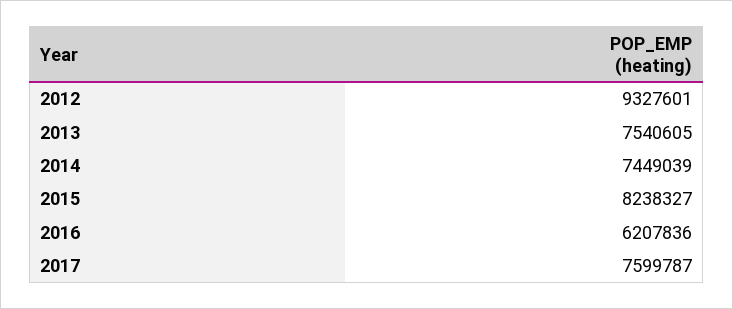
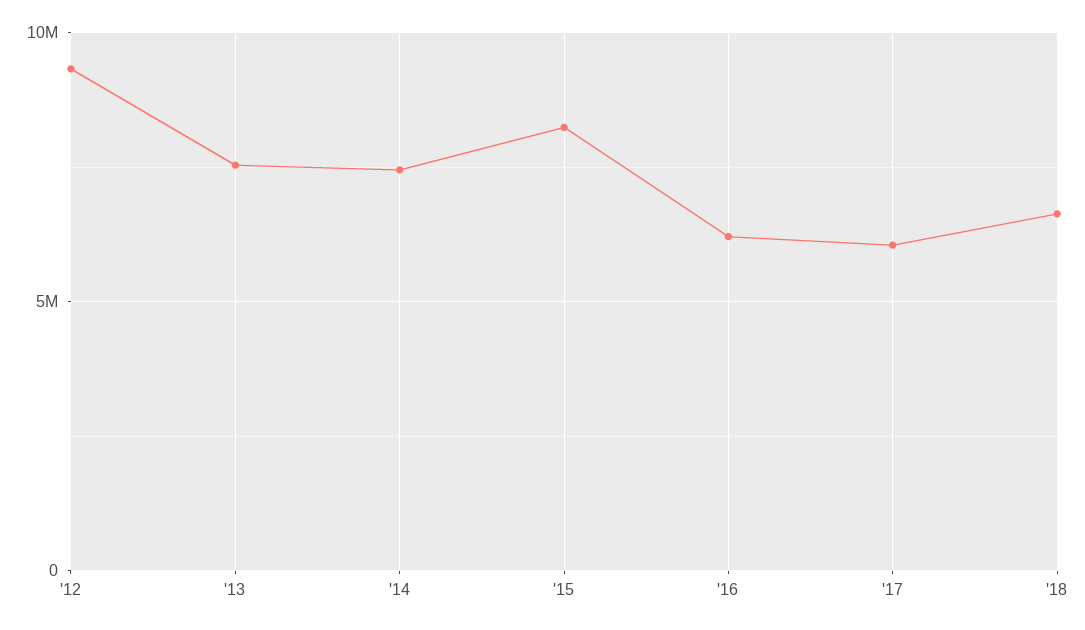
2017: 7599787 -> 6000000
'18: none -> 6500000

